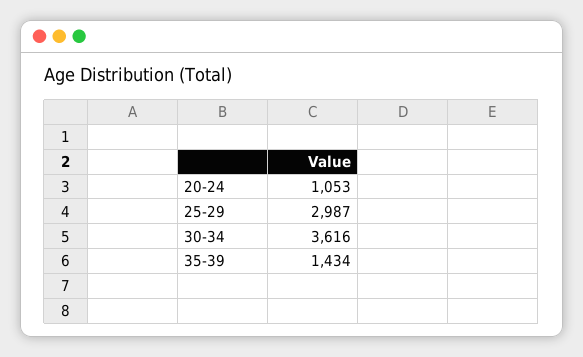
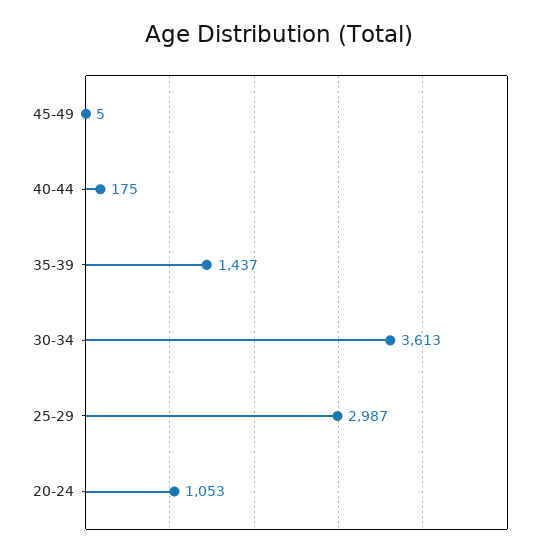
30-34: 3616 -> 3613
35-39: 1434 -> 1437
45-49: none -> 5
40-44: none -> 175

